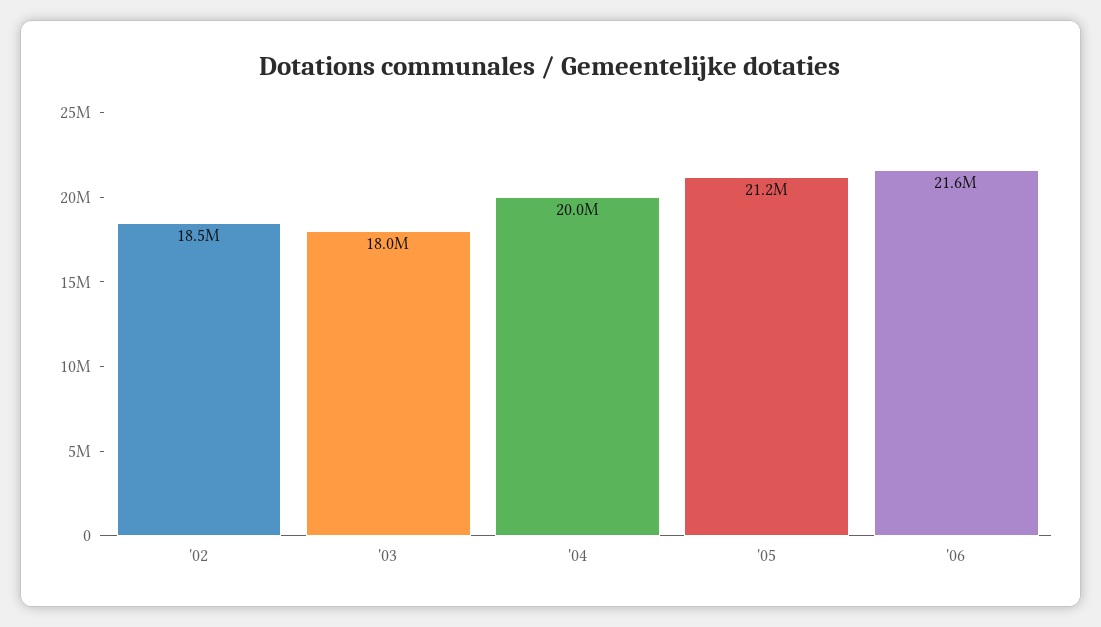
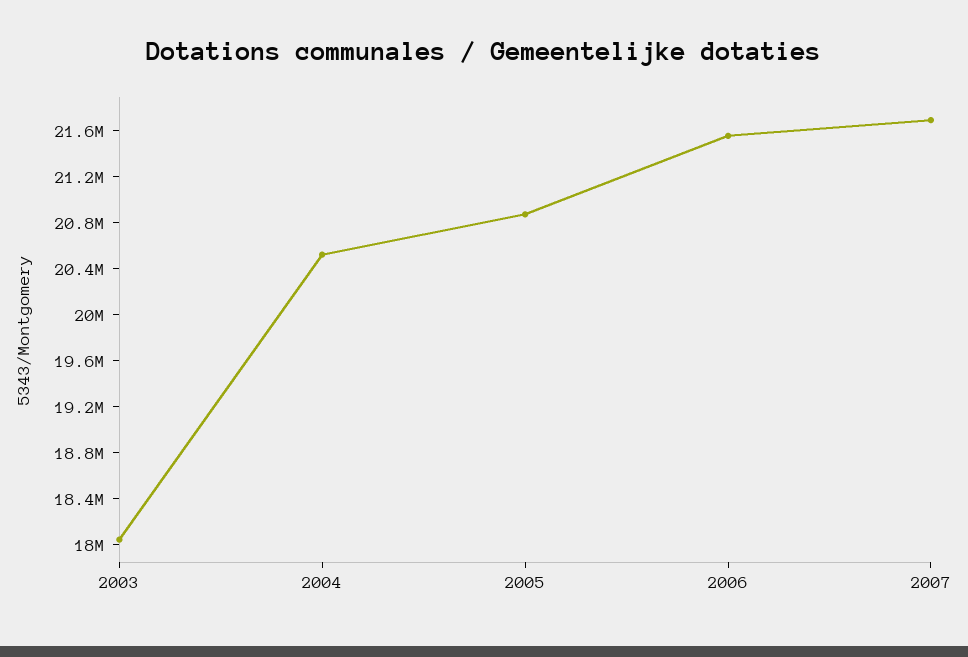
'02: 18500000 -> none
'04: 20000000 -> 20500000
'05: 21200000 -> 20900000
2007: none -> 21700000

